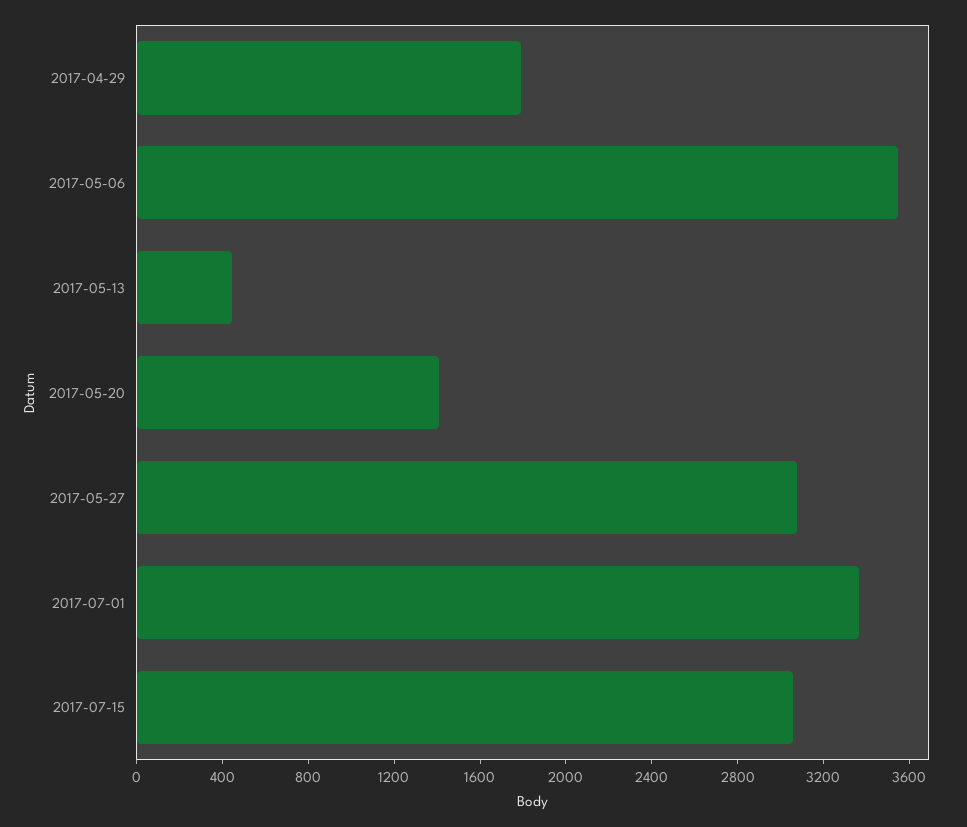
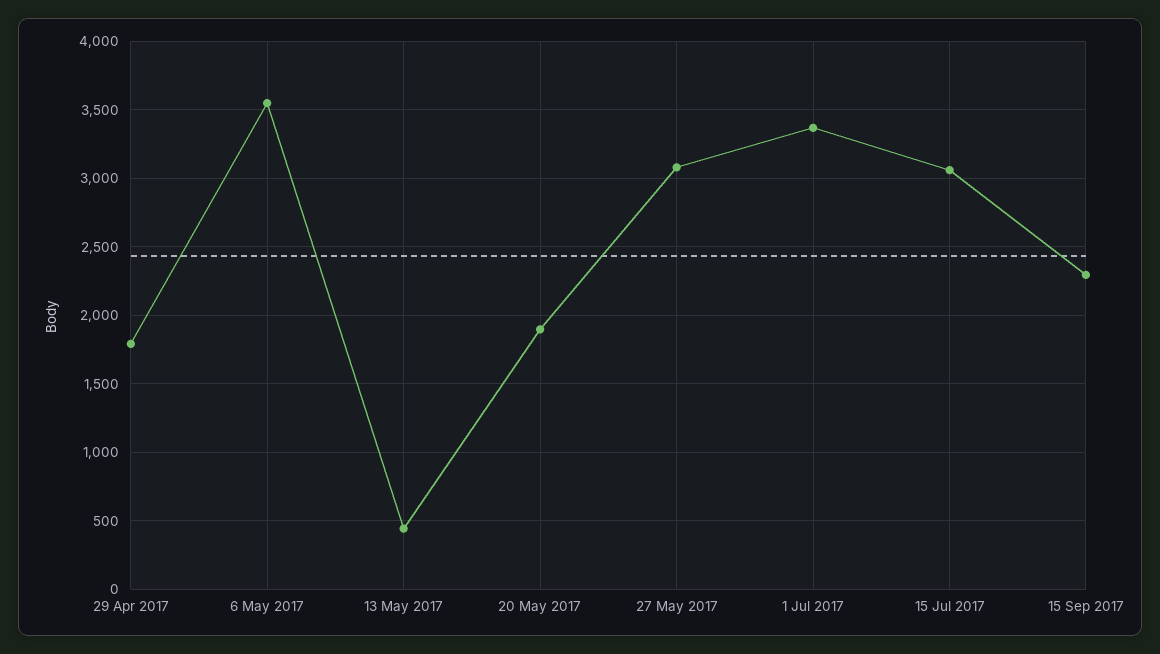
2017-05-20: 1400 -> 1900
15 Sep 2017: none -> 2300

